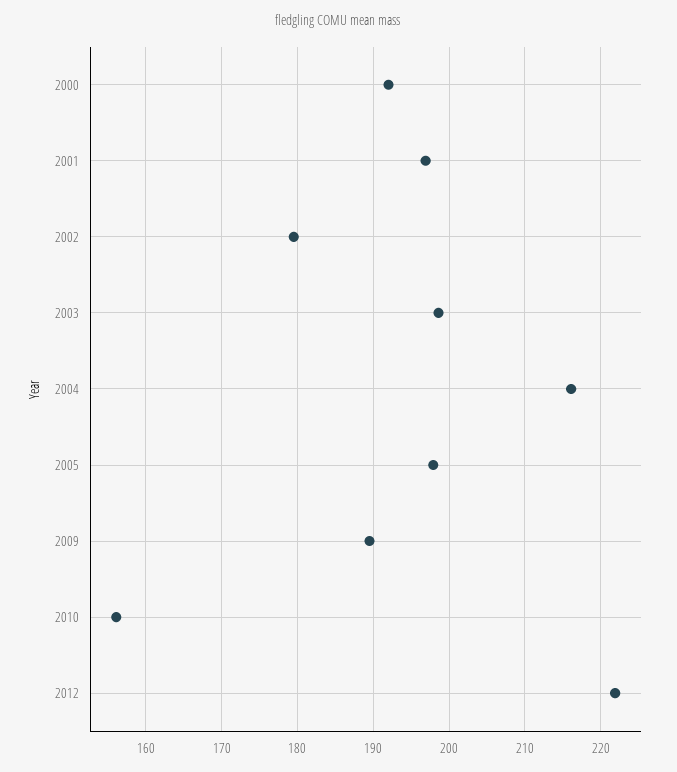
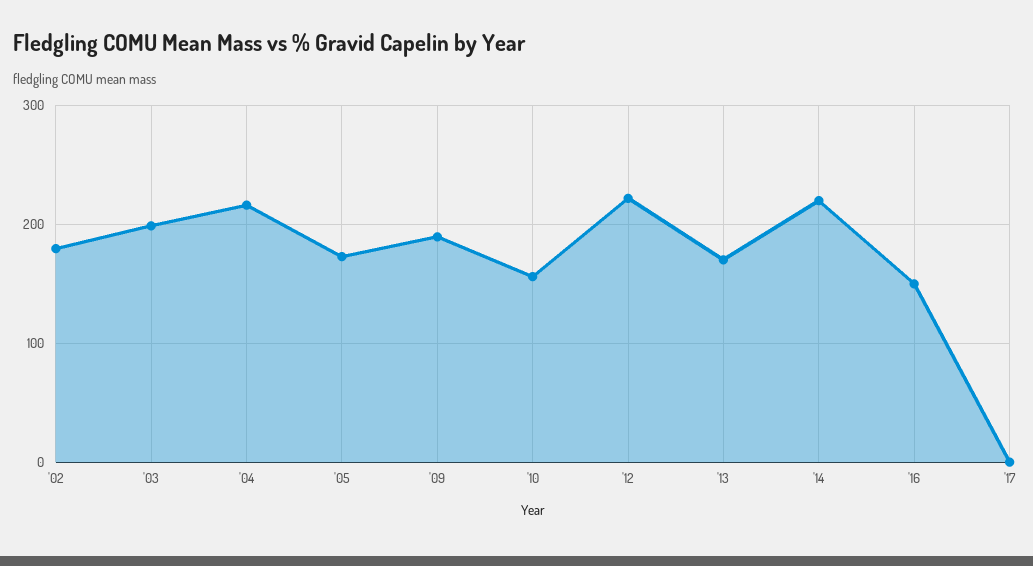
2000: 192 -> none
2001: 197 -> none
2005: 198 -> 170
'13: none -> 170
'14: none -> 220
'16: none -> 150
'17: none -> 0

